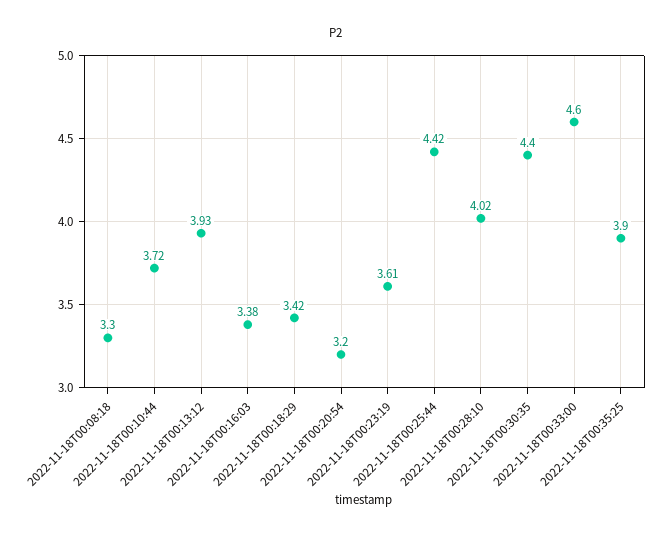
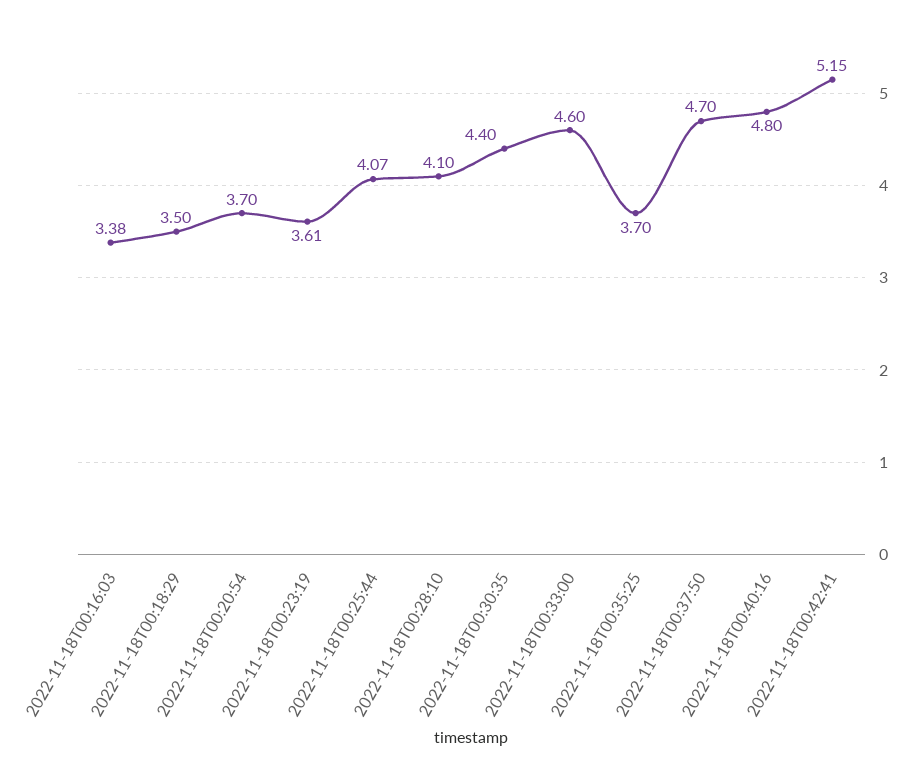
2022-11-18T00:08:18: 3.3 -> none
2022-11-18T00:10:44: 3.72 -> none
2022-11-18T00:13:12: 3.93 -> none
2022-11-18T00:18:29: 3.42 -> 3.5
2022-11-18T00:20:54: 3.2 -> 3.7
2022-11-18T00:25:44: 4.42 -> 4.07
2022-11-18T00:28:10: 4.02 -> 4.1
2022-11-18T00:35:25: 3.9 -> 3.7
2022-11-18T00:37:50: none -> 4.7
2022-11-18T00:40:16: none -> 4.8
2022-11-18T00:42:41: none -> 5.15

